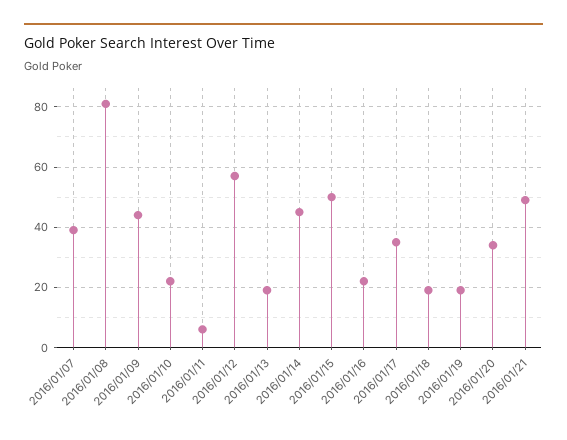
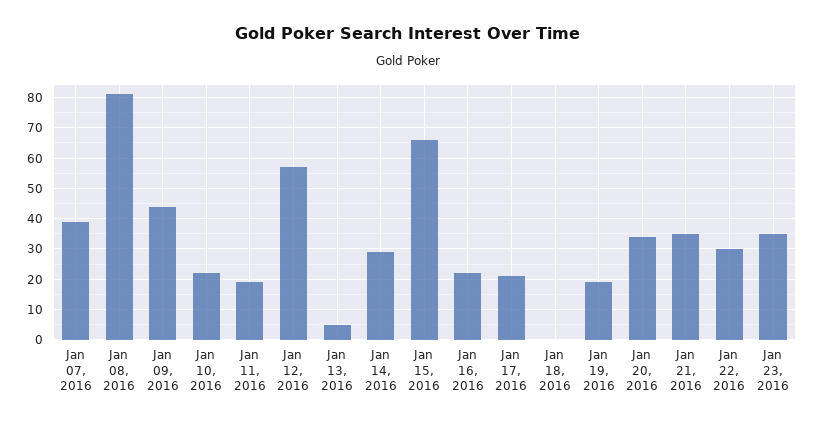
2016/01/11: 5 -> 20
2016/01/13: 20 -> 5
2016/01/14: 45 -> 30
2016/01/15: 50 -> 65
2016/01/17: 35 -> 20
2016/01/18: 20 -> 0
2016/01/21: 50 -> 35
Jan 22, 2016: none -> 30
Jan 23, 2016: none -> 35

